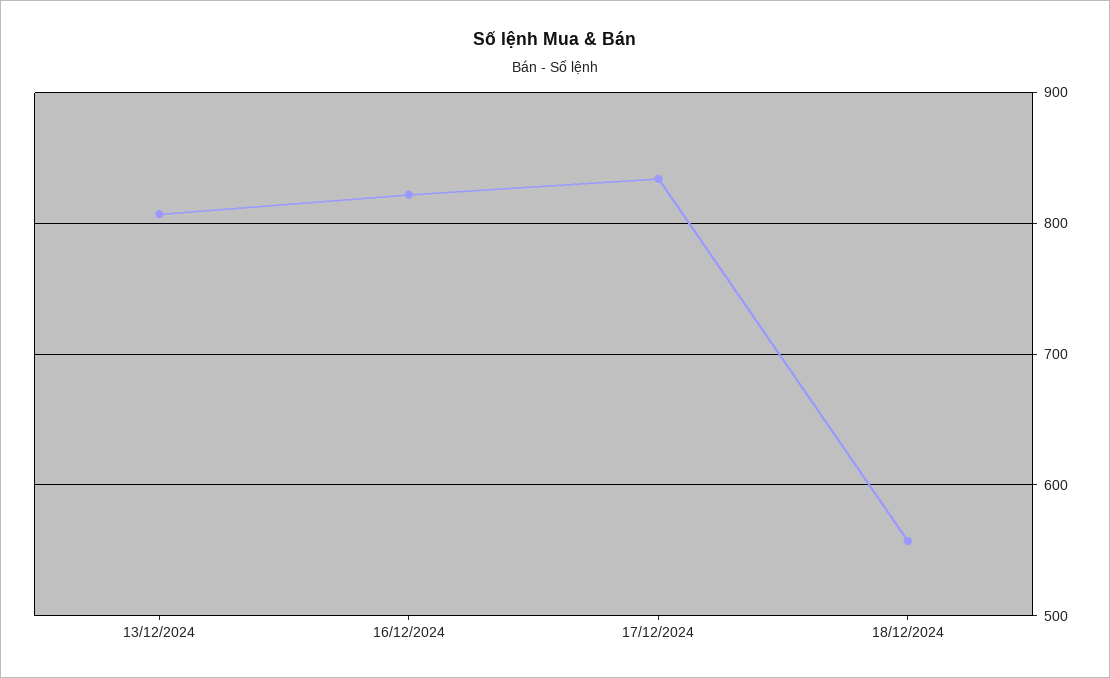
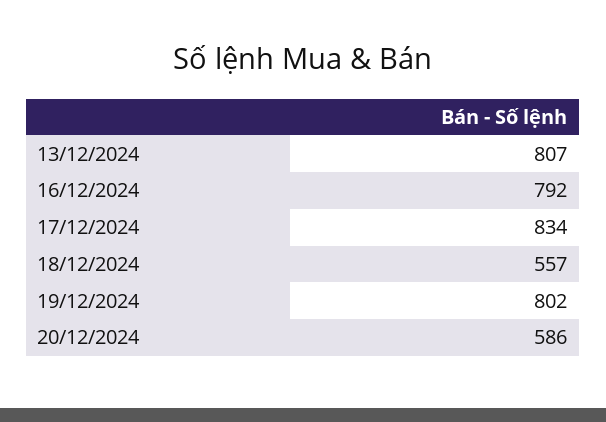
16/12/2024: 820 -> 792
19/12/2024: none -> 802
20/12/2024: none -> 586

